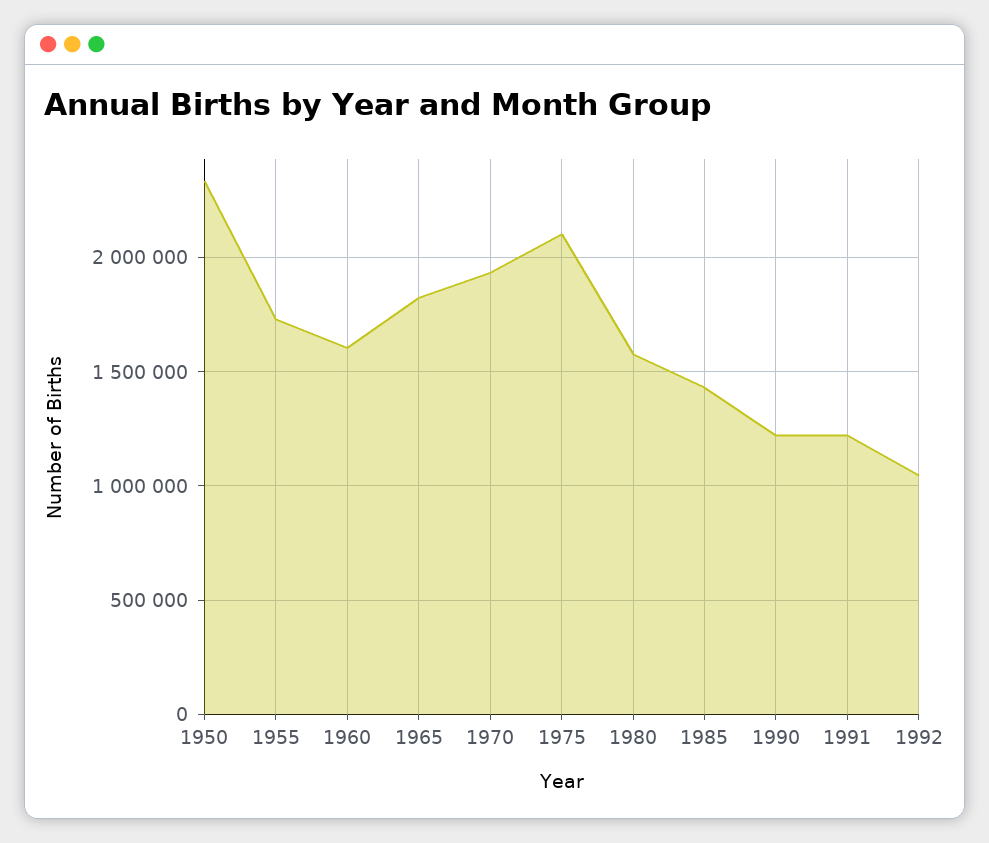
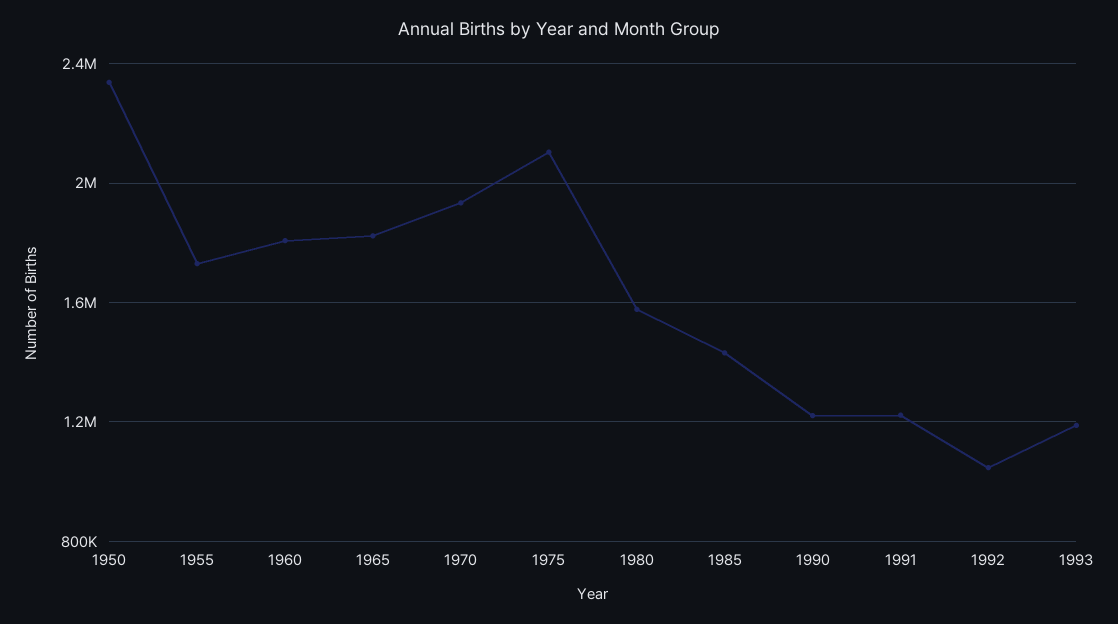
1960: 1600000 -> 1800000
1993: none -> 1200000

